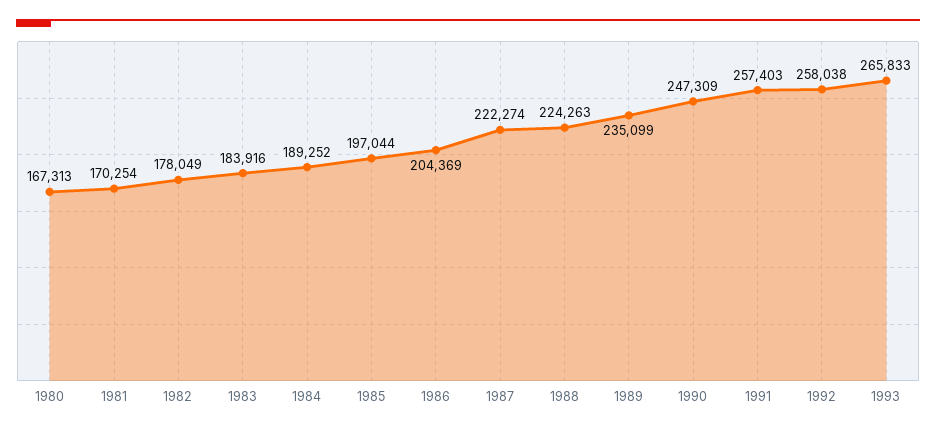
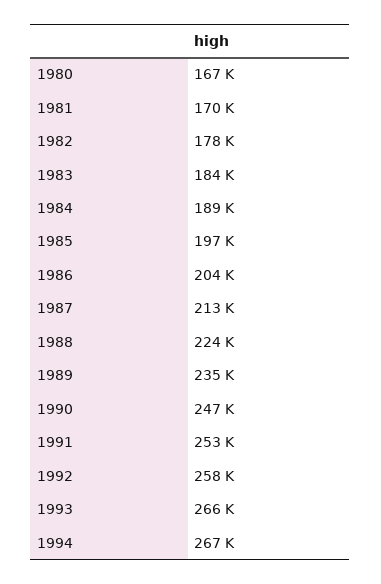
1987: 222274 -> 213000
1991: 257403 -> 253000
1994: none -> 267000

